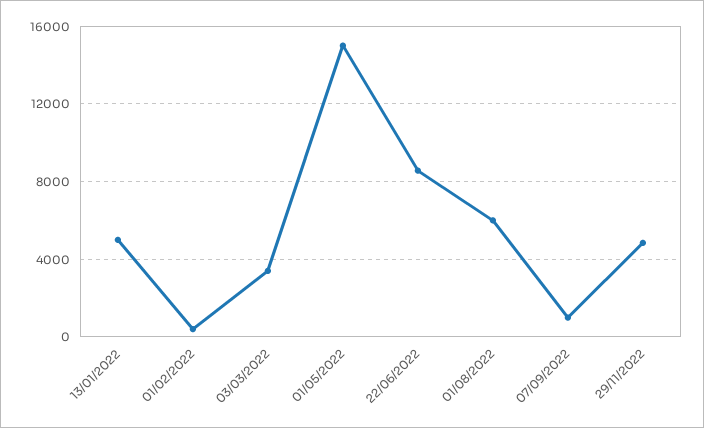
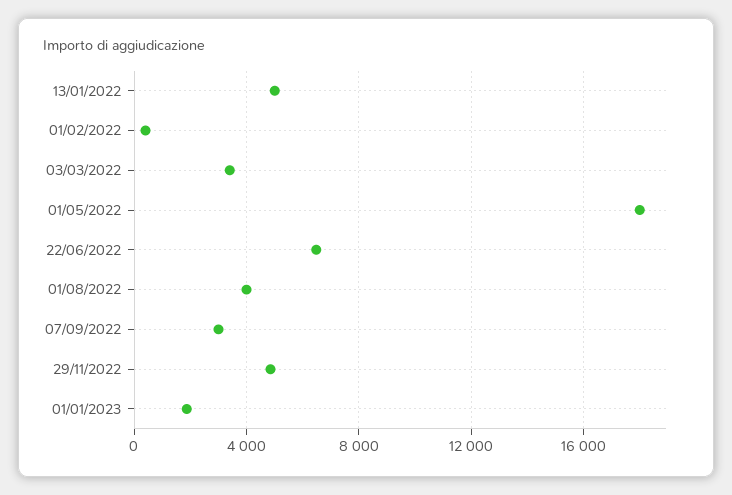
01/05/2022: 15000 -> 18000
22/06/2022: 8500 -> 6500
01/08/2022: 6000 -> 4000
07/09/2022: 1000 -> 3000
01/01/2023: none -> 2000

